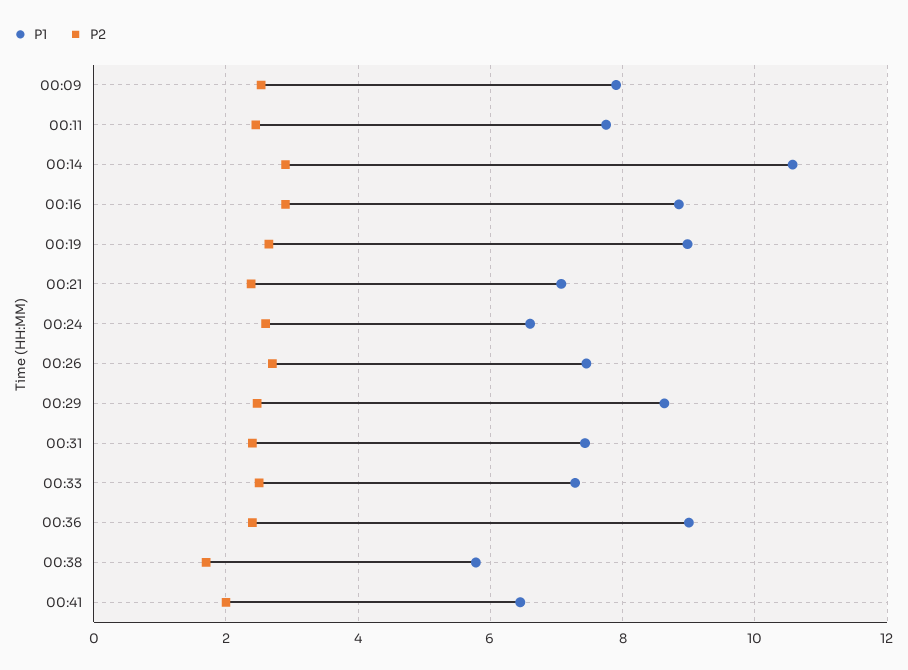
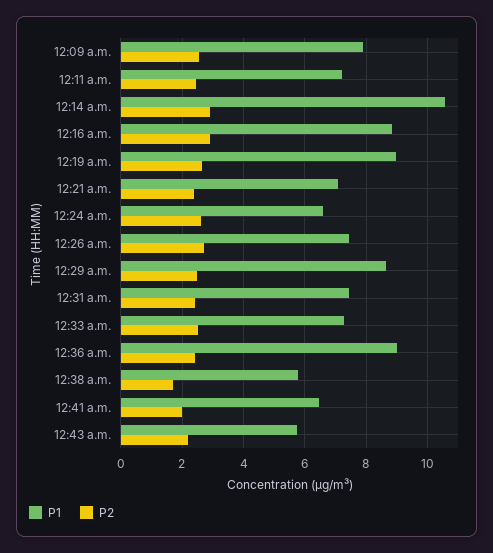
P1, 00:11: 7.8 -> 7.2
P1, 12:43 a.m.: none -> 5.8
P2, 12:43 a.m.: none -> 2.2

